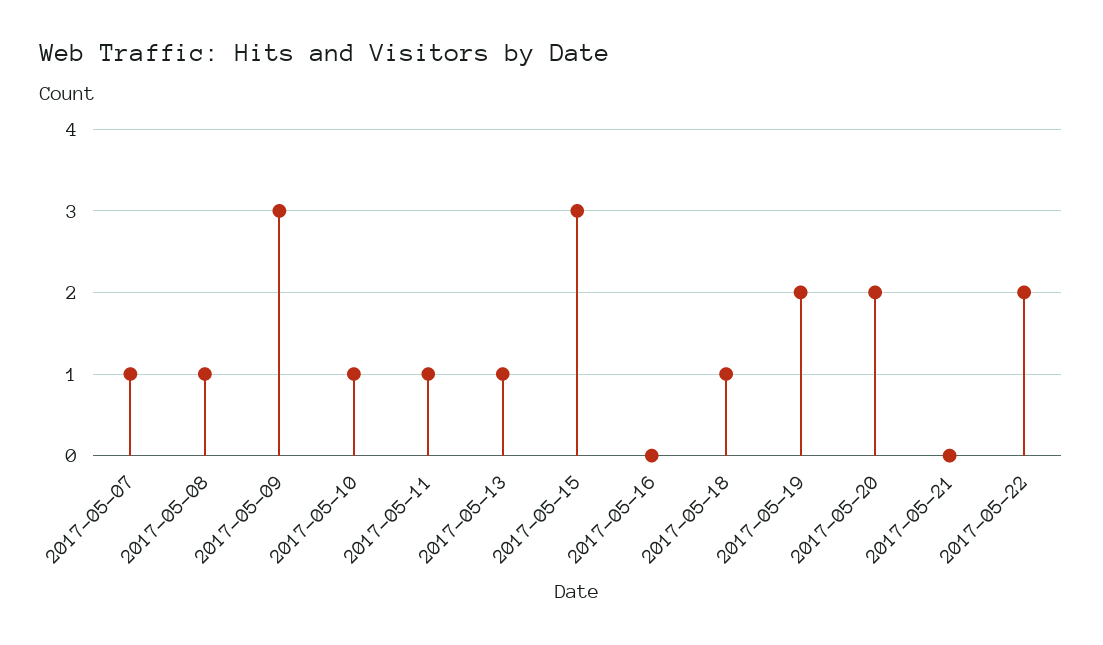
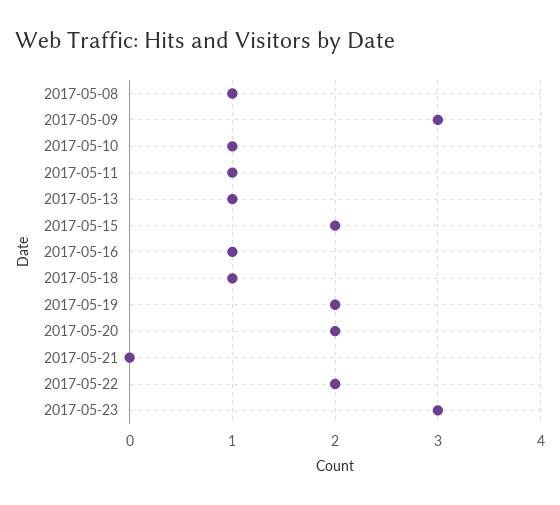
2017-05-07: 1 -> none
2017-05-15: 3 -> 2
2017-05-16: 0 -> 1
2017-05-23: none -> 3

